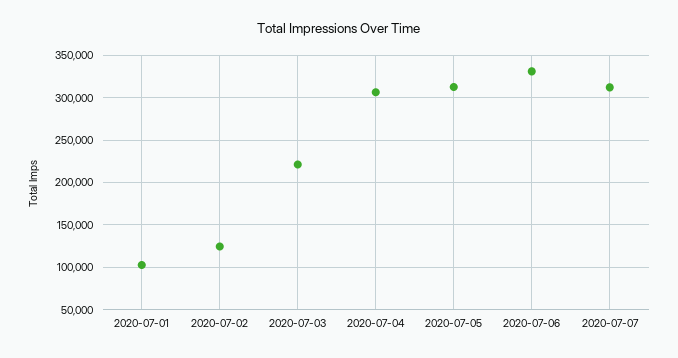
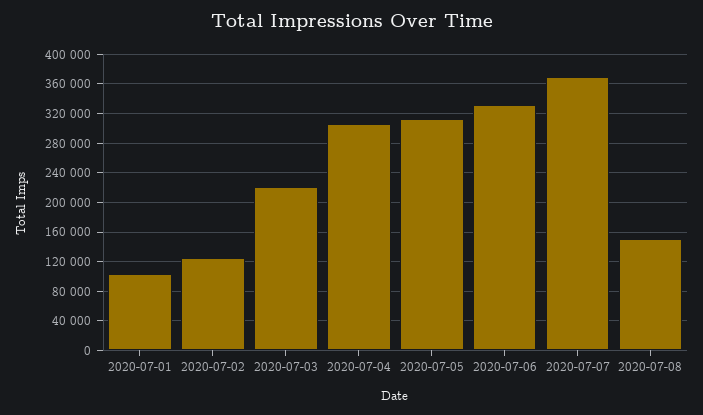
2020-07-07: 310000 -> 370000
2020-07-08: none -> 150000

